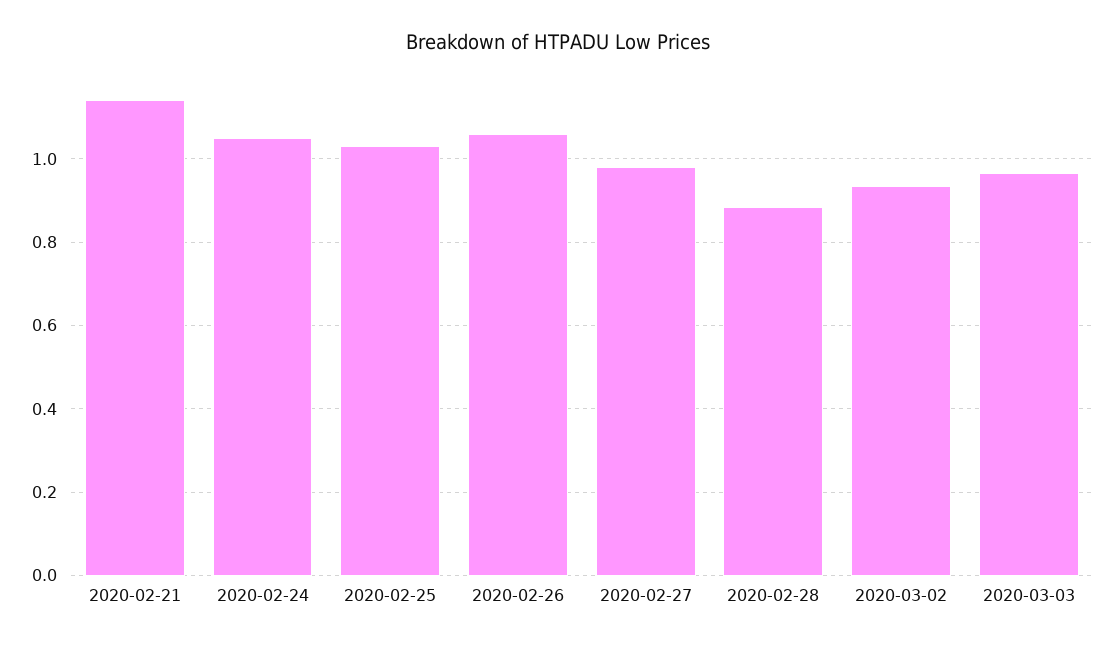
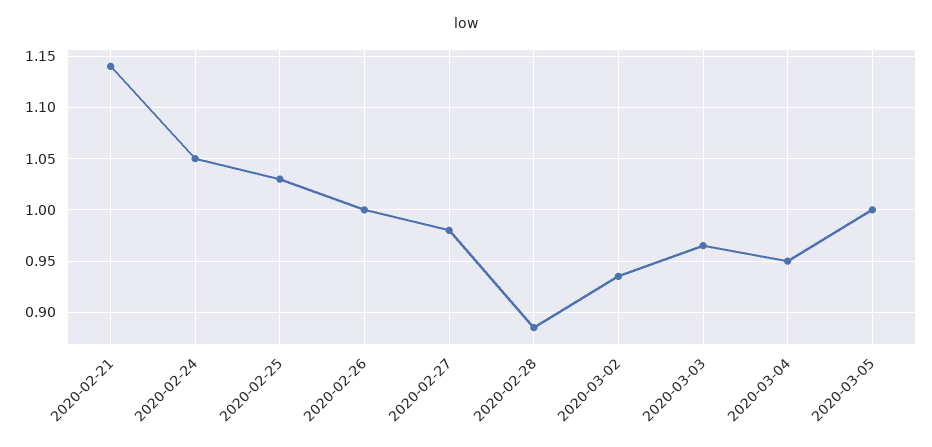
2020-02-26: 1.06 -> 1
2020-03-04: none -> 0.95
2020-03-05: none -> 1

